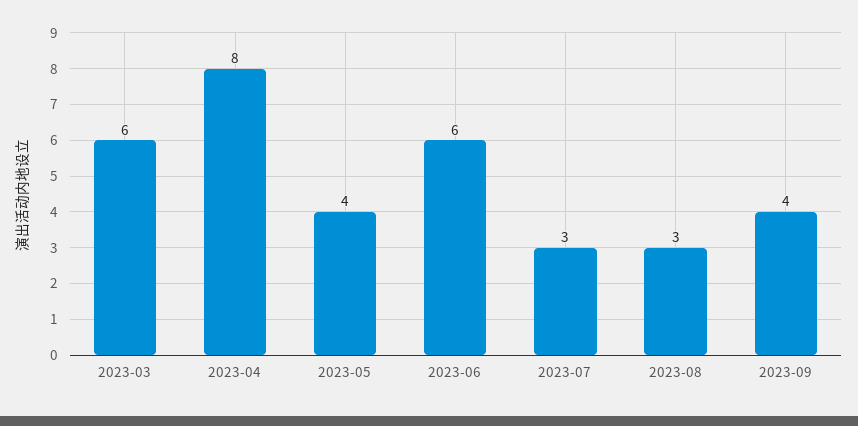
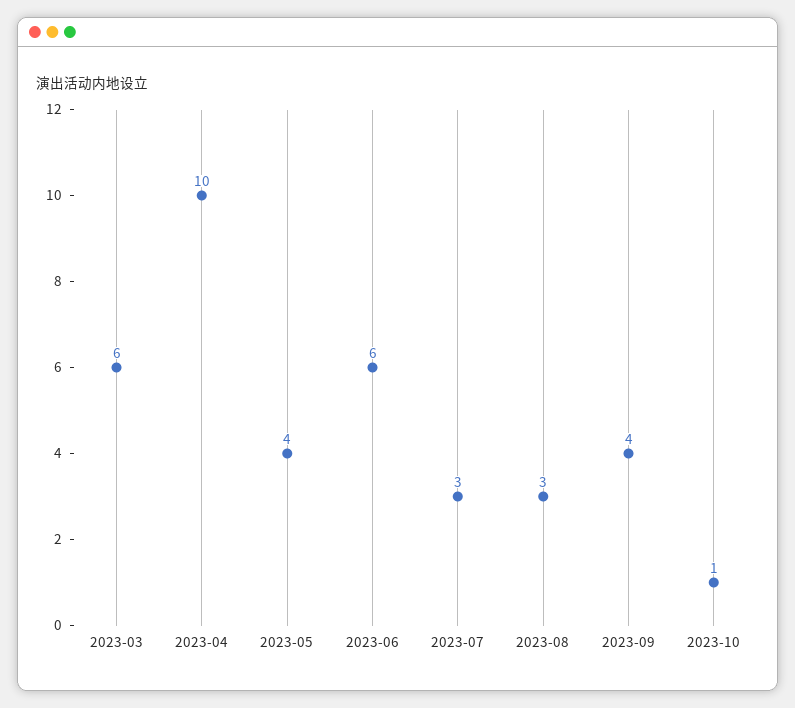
2023-04: 8 -> 10
2023-10: none -> 1

